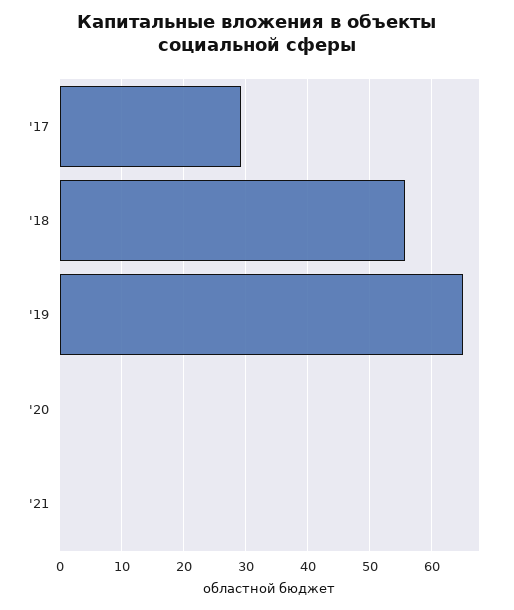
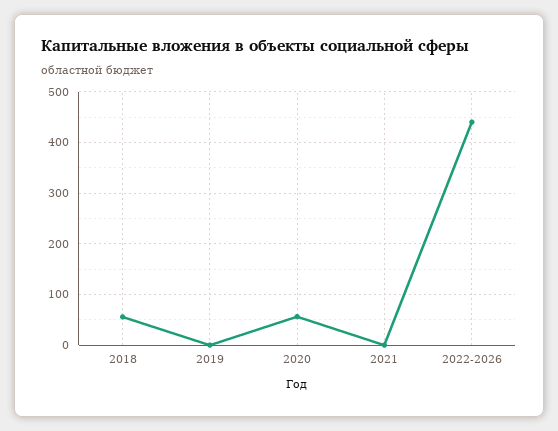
'17: 29 -> none
'19: 65 -> 0
'20: 0 -> 60
2022-2026: none -> 440

